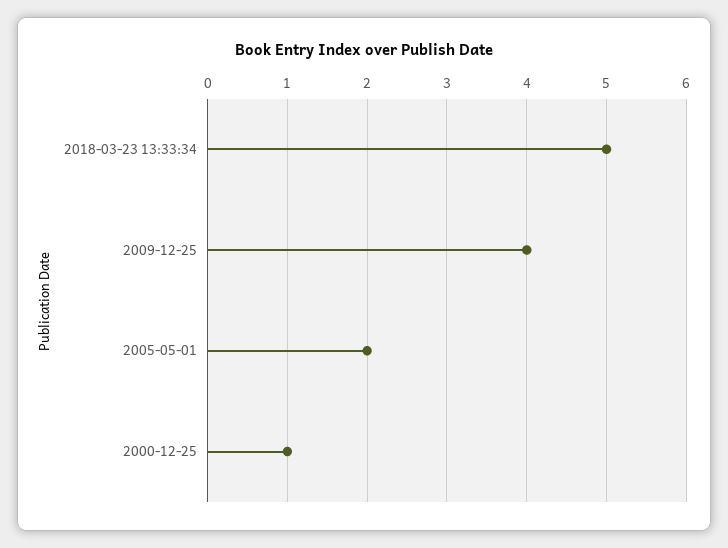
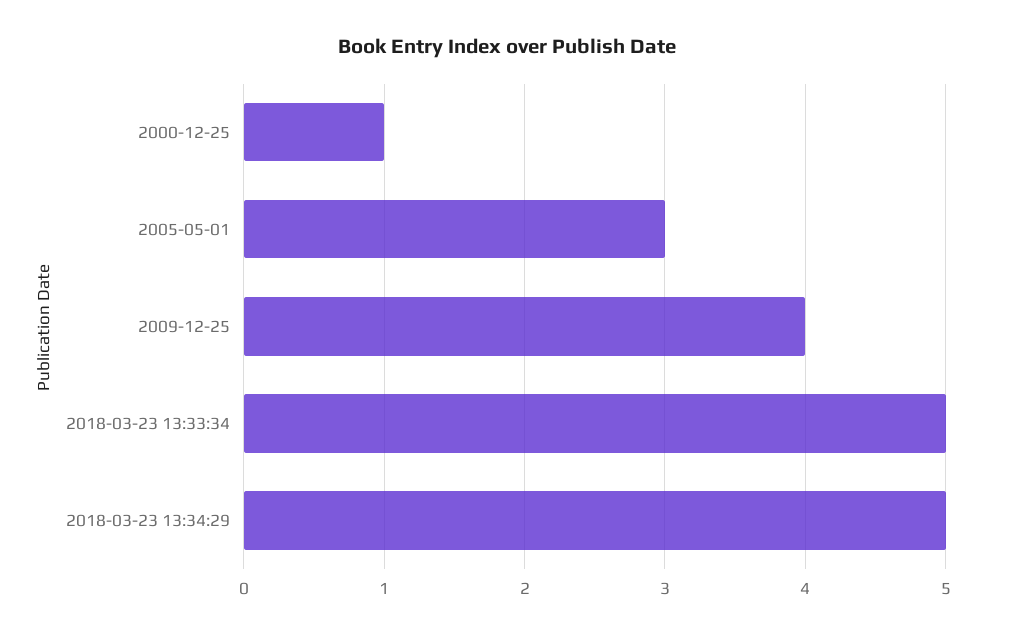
2005-05-01: 2 -> 3
2018-03-23 13:34:29: none -> 5

